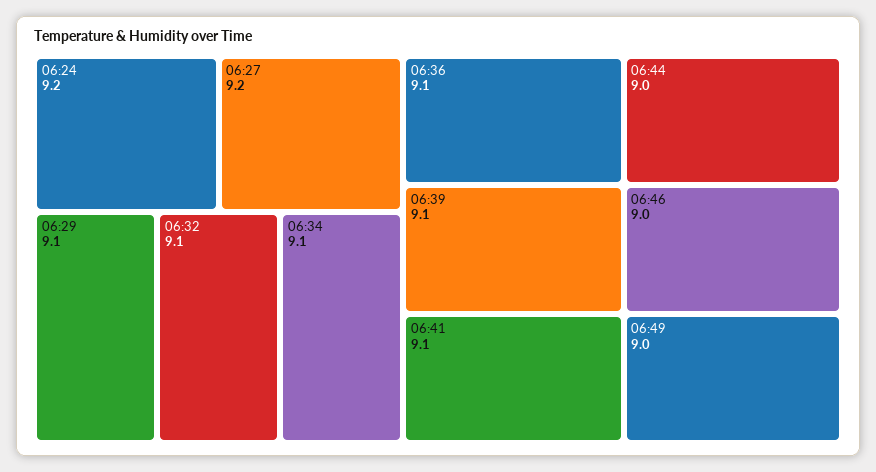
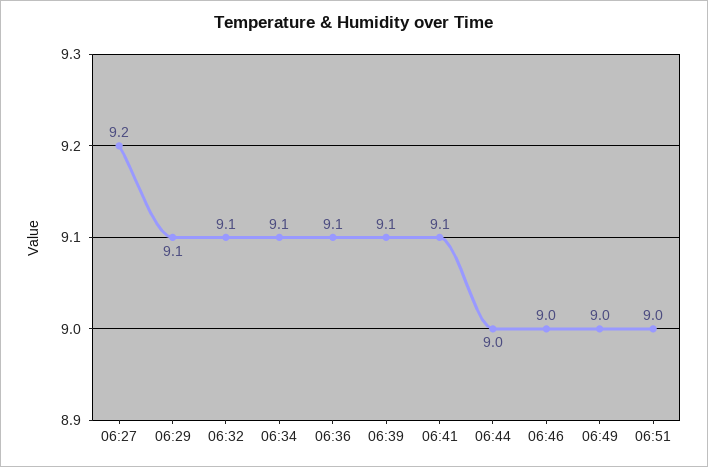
06:24: 9.2 -> none
06:51: none -> 9

